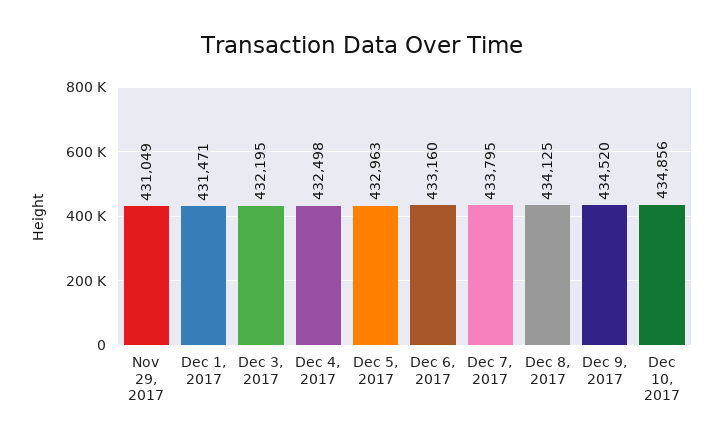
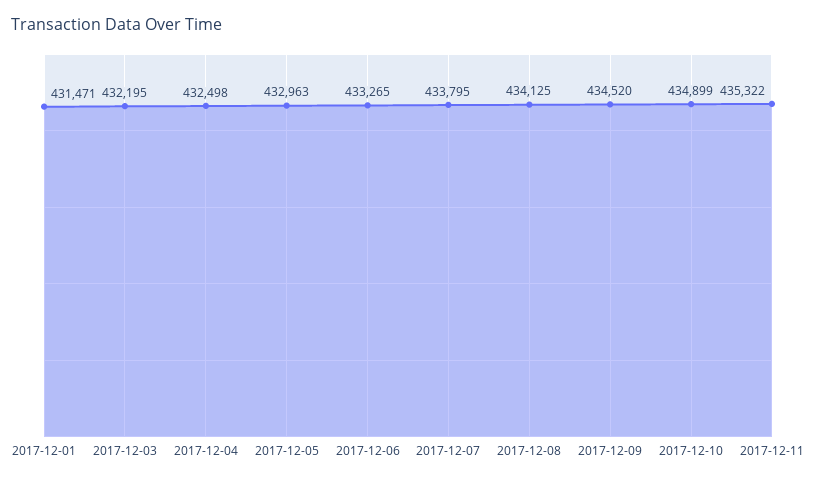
Nov 29, 2017: 431049 -> none
Dec 6, 2017: 433160 -> 433265
Dec 10, 2017: 434856 -> 434899
2017-12-11: none -> 435322

